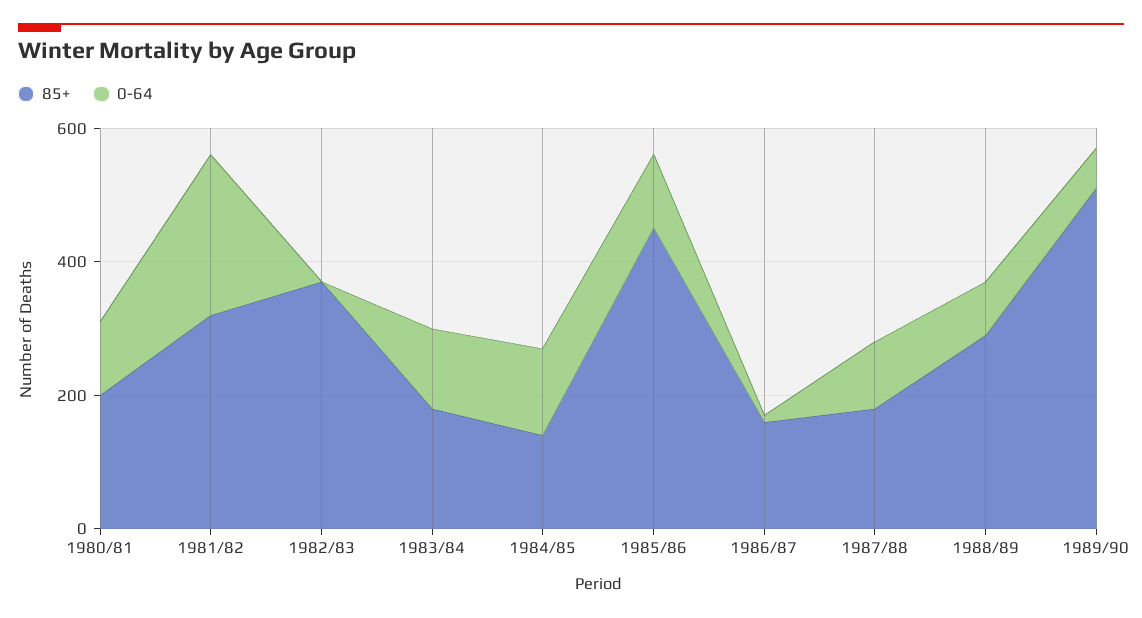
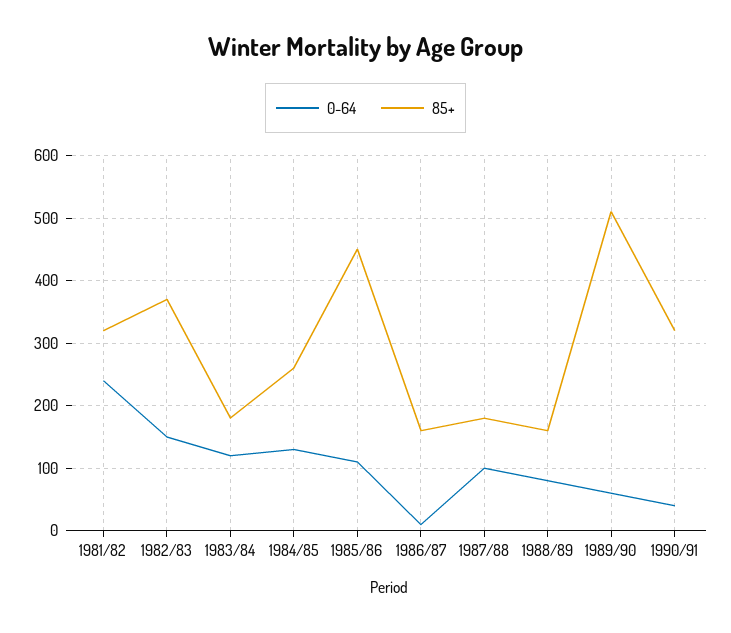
85+, 1980/81: 200 -> none
0-64, 1980/81: 100 -> none
0-64, 1982/83: 0 -> 150
85+, 1984/85: 150 -> 260
85+, 1988/89: 300 -> 160
0-64, 1990/91: none -> 40
85+, 1990/91: none -> 320

